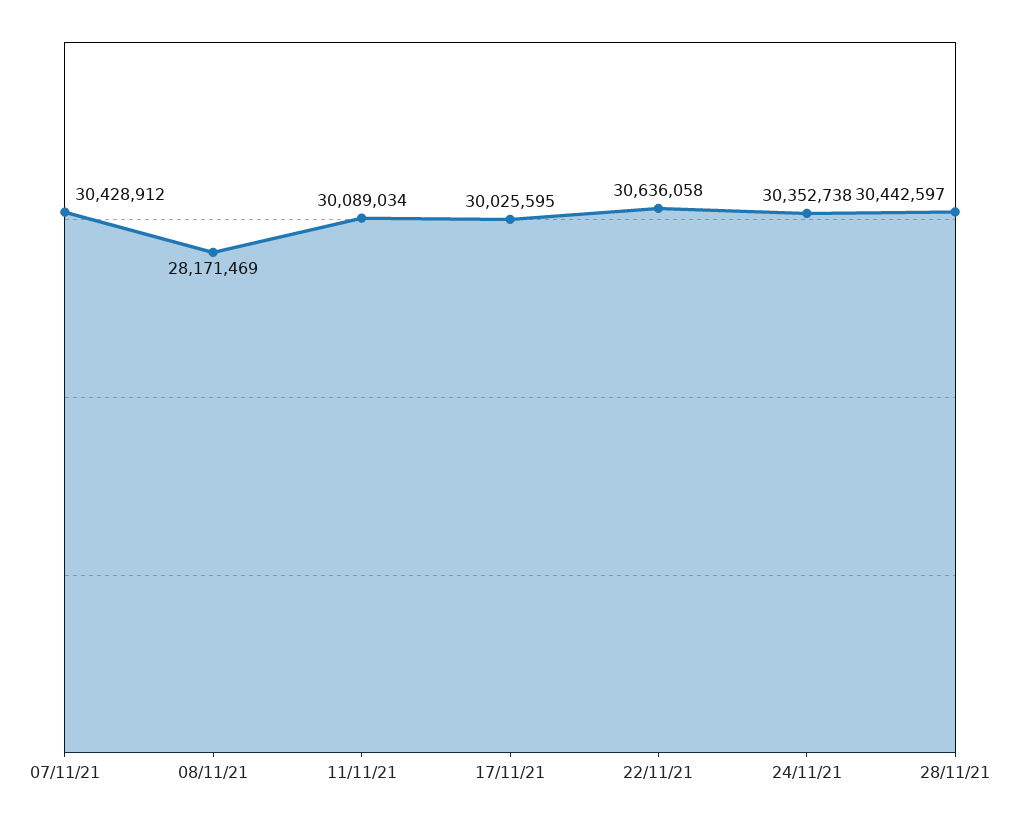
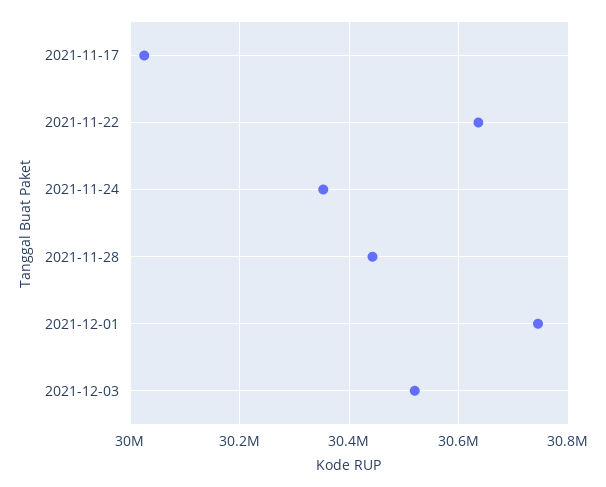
07/11/21: 30428912 -> none
08/11/21: 28171469 -> none
11/11/21: 30089034 -> none
2021-12-01: none -> 30740000
2021-12-03: none -> 30520000

